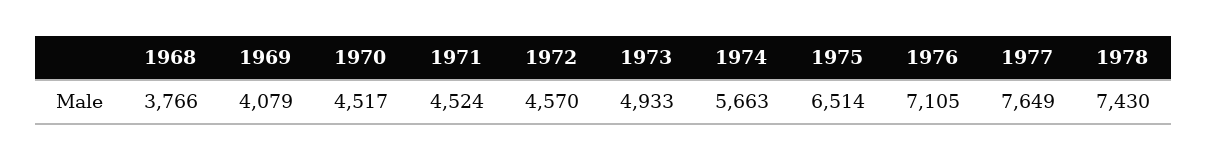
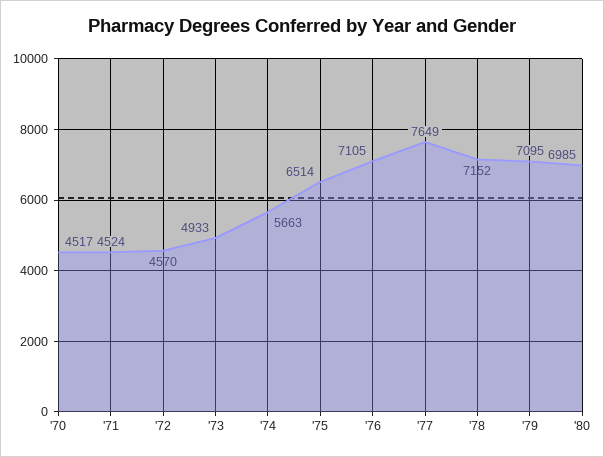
1968: 3766 -> none
1969: 4079 -> none
1978: 7430 -> 7152
'79: none -> 7095
'80: none -> 6985

